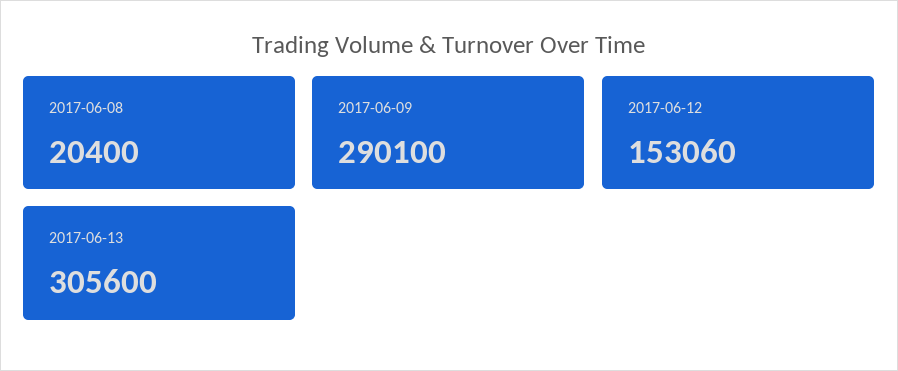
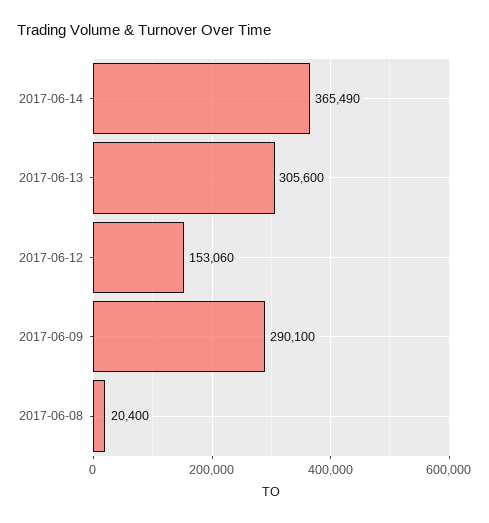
2017-06-14: none -> 365490

